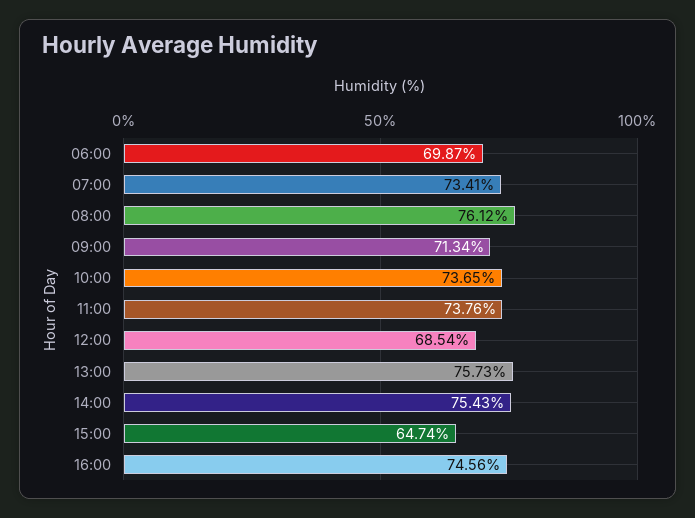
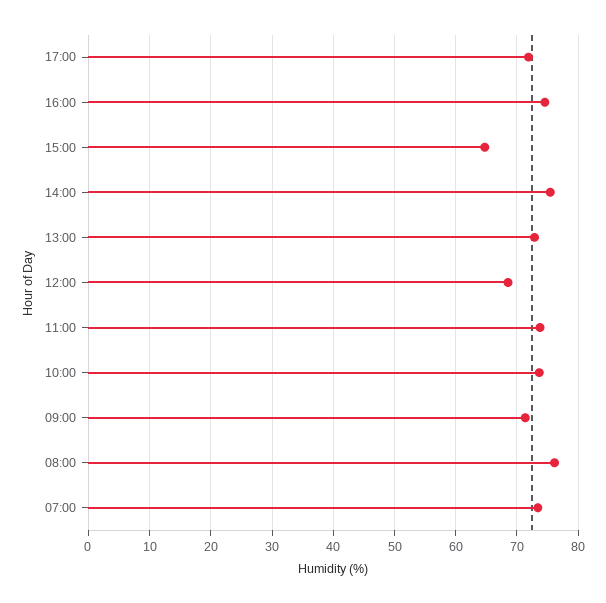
06:00: 69.87 -> none
13:00: 75.73 -> 73
17:00: none -> 72

